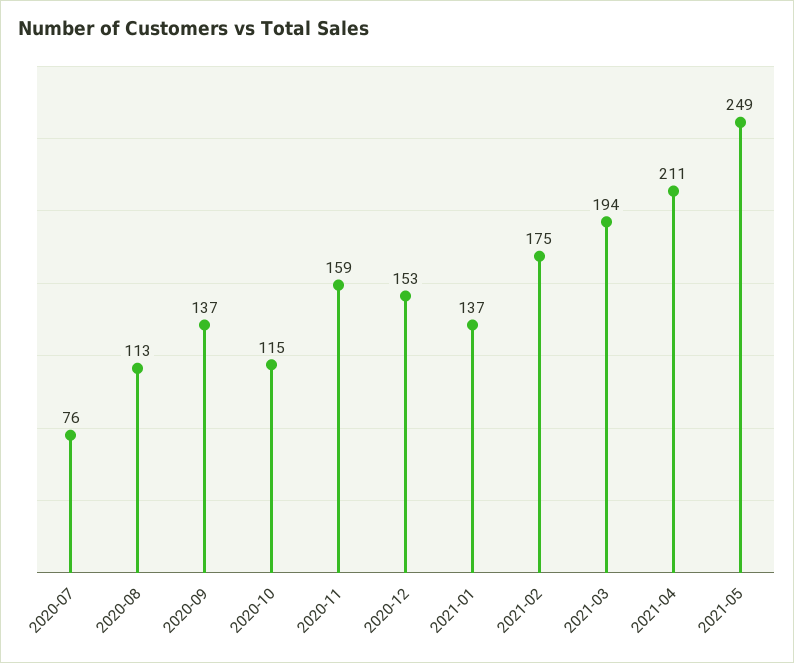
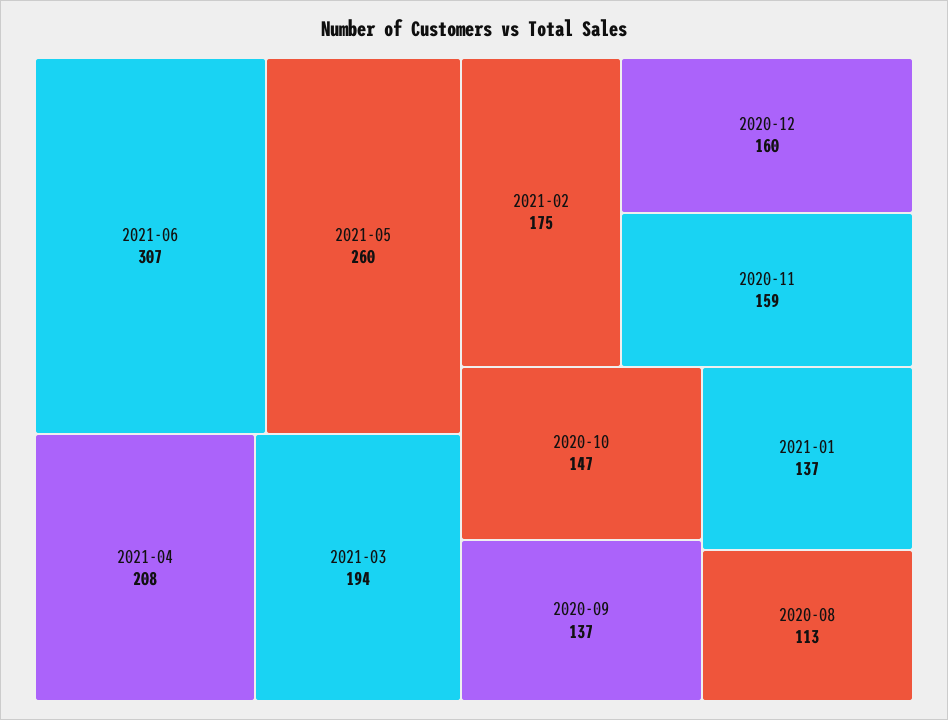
2020-07: 76 -> none
2020-10: 115 -> 147
2020-12: 153 -> 160
2021-04: 211 -> 208
2021-05: 249 -> 260
2021-06: none -> 307

